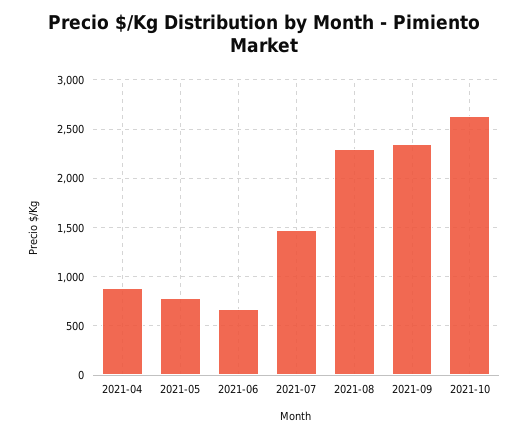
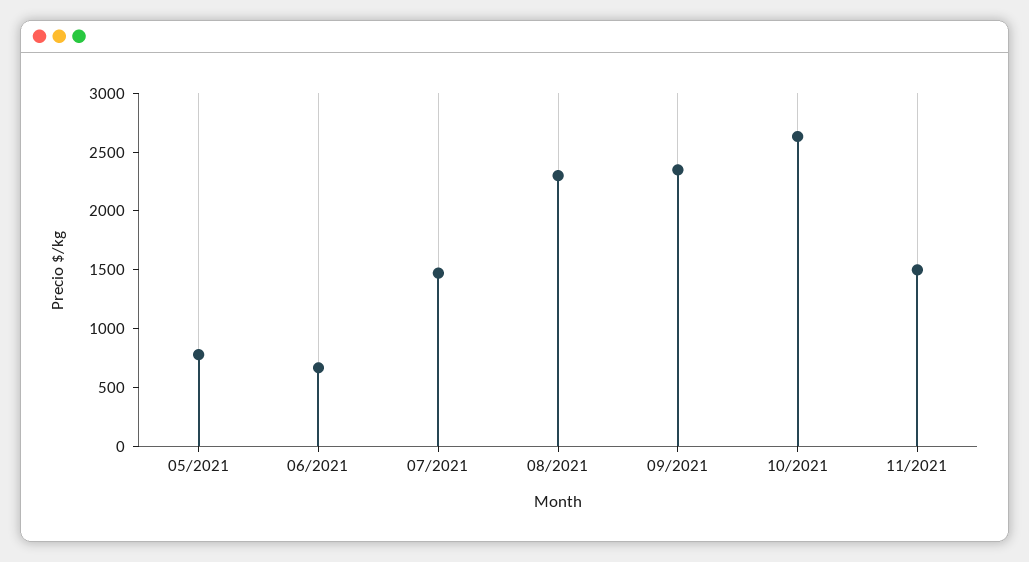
2021-04: 900 -> none
11/2021: none -> 1500

